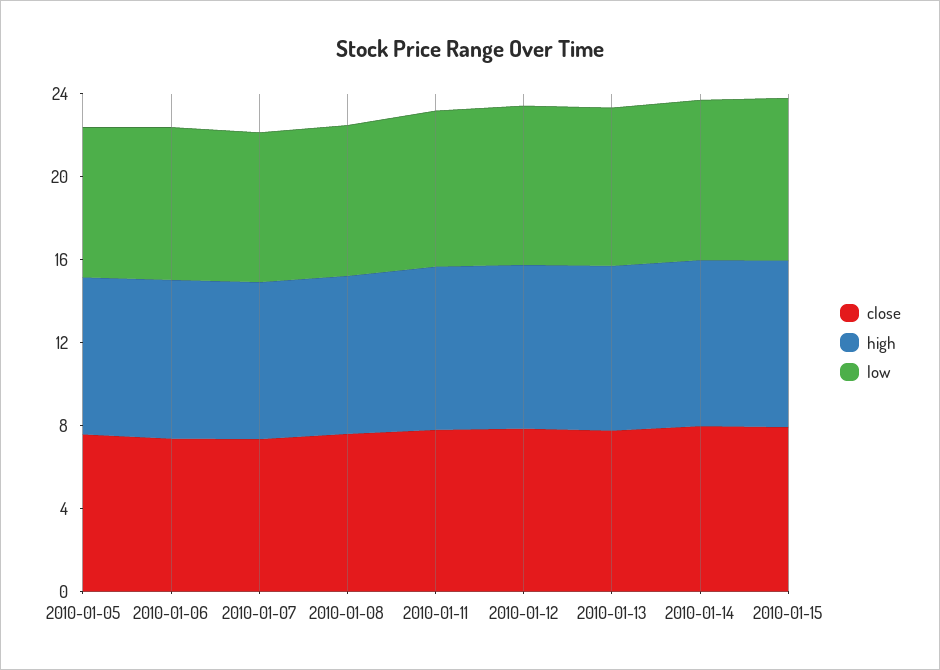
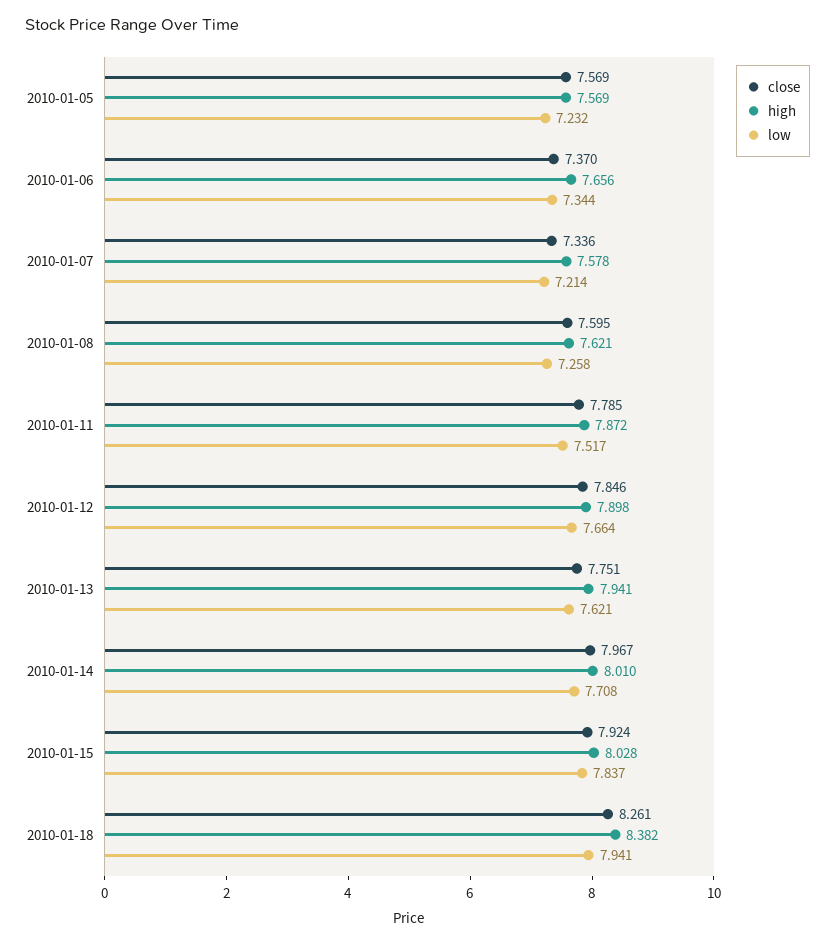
close, 2010-01-18: none -> 8.261
high, 2010-01-18: none -> 8.382
low, 2010-01-18: none -> 7.941

